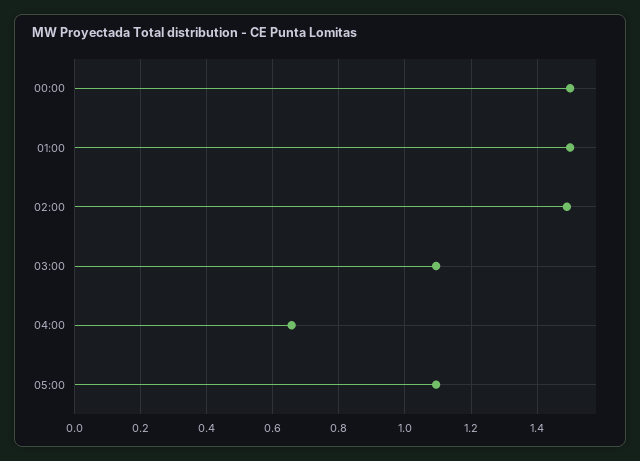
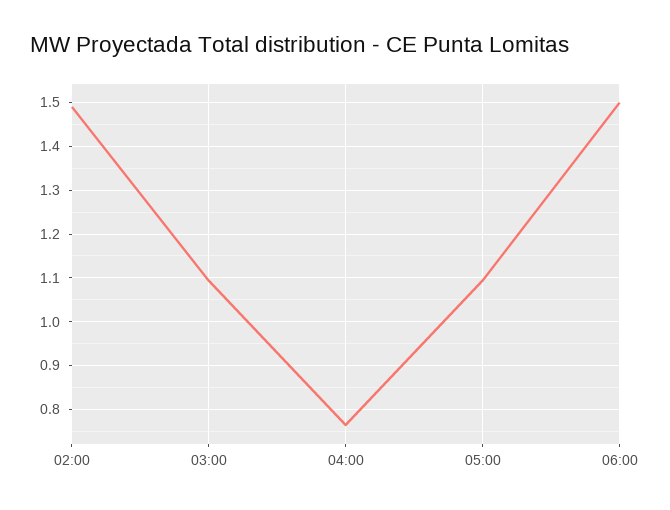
00:00: 1.5 -> none
01:00: 1.5 -> none
04:00: 0.66 -> 0.76
06:00: none -> 1.5

